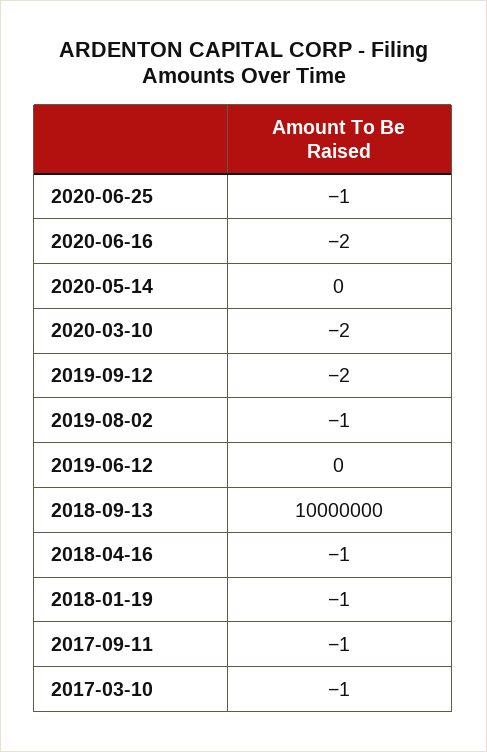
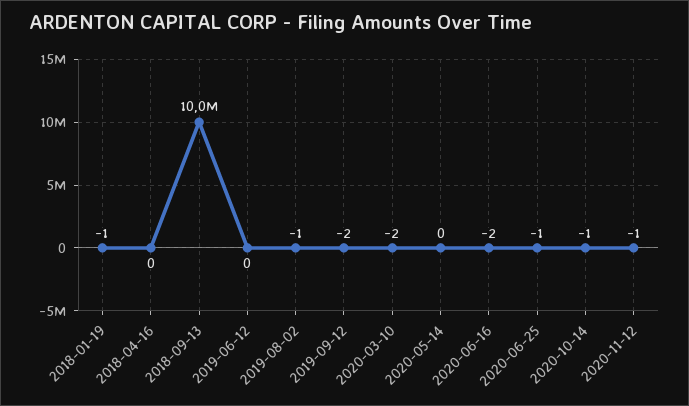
2018-04-16: -1 -> 0
2017-09-11: -1 -> none
2017-03-10: -1 -> none
2020-10-14: none -> -1
2020-11-12: none -> -1

